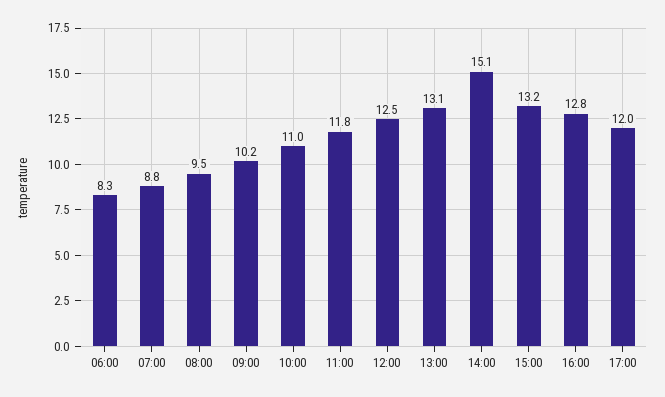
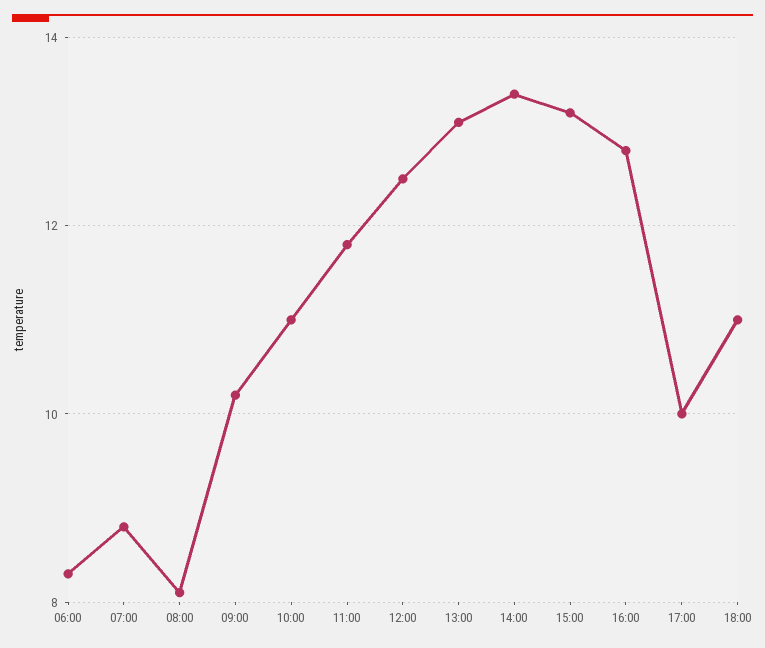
08:00: 9.5 -> 8
14:00: 15.1 -> 13.5
17:00: 12 -> 10
18:00: none -> 11

